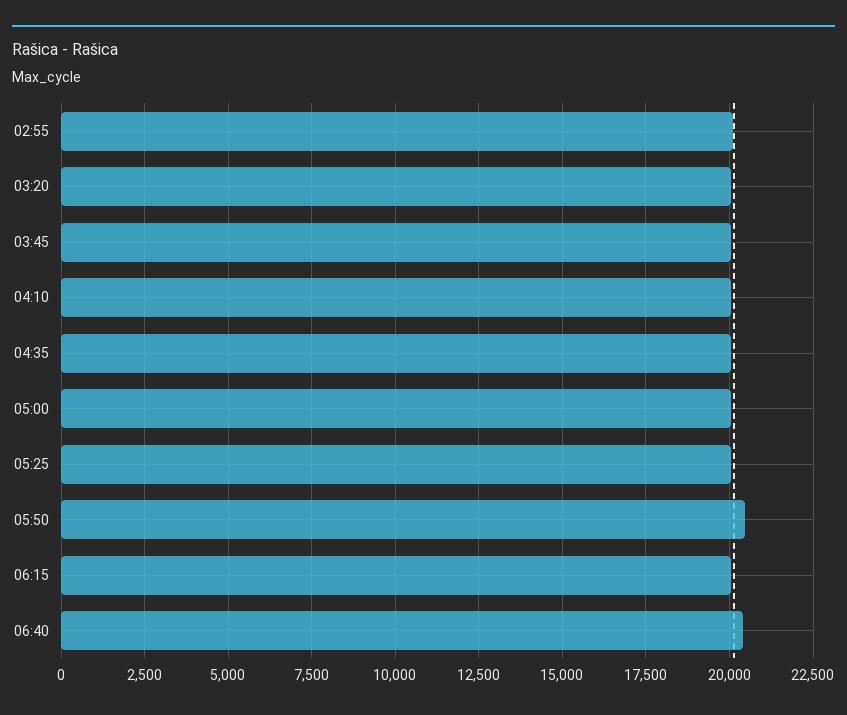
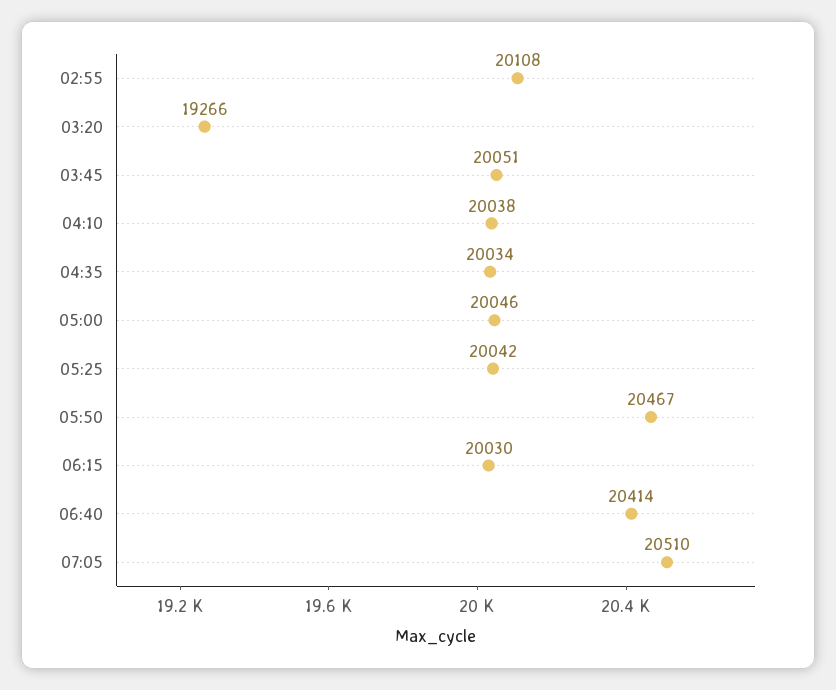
03:20: 20000 -> 19266
07:05: none -> 20510

